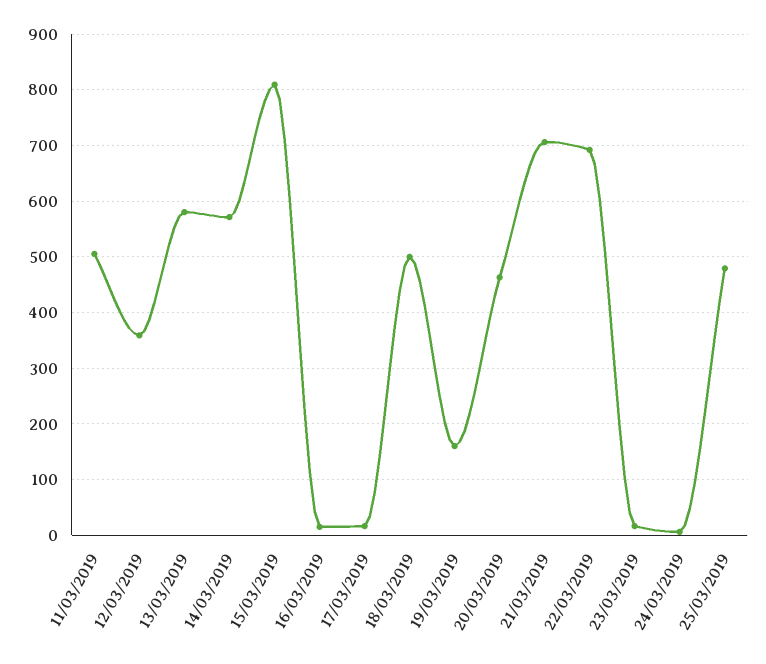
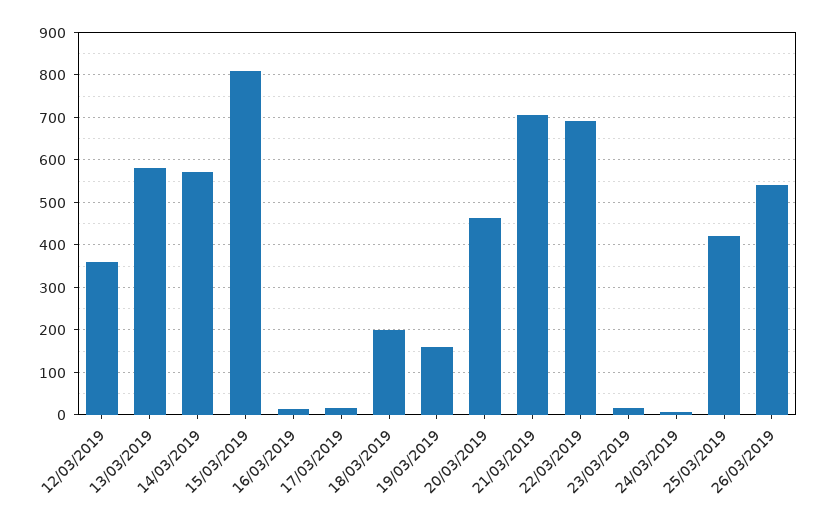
11/03/2019: 500 -> none
18/03/2019: 500 -> 200
25/03/2019: 480 -> 420
26/03/2019: none -> 540

